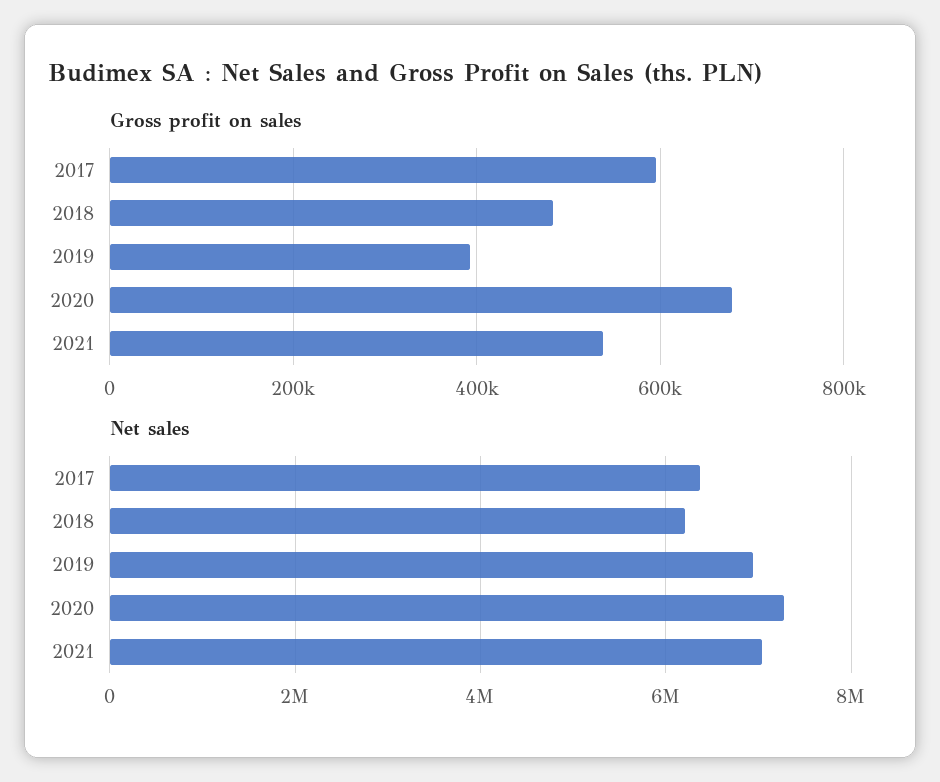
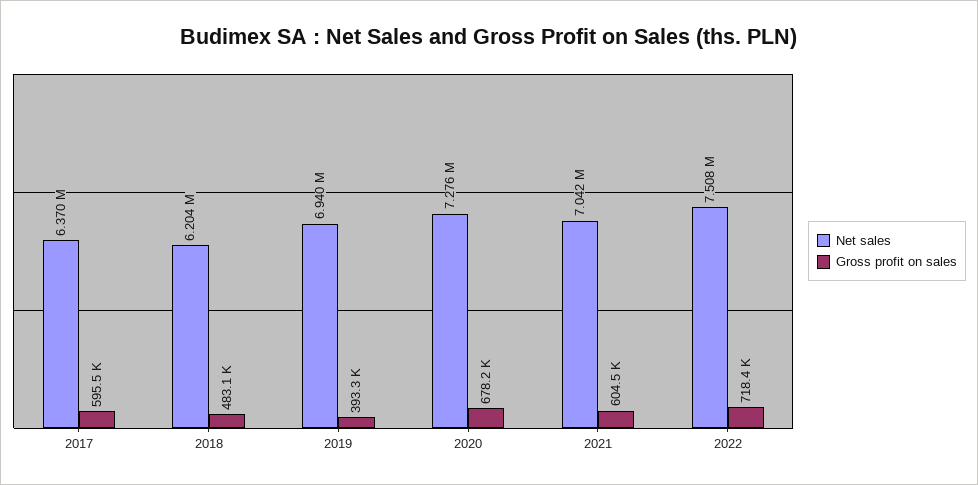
Gross profit on sales, 2021: 540000 -> 604500
Net sales, 2022: none -> 7508000
Gross profit on sales, 2022: none -> 718400

